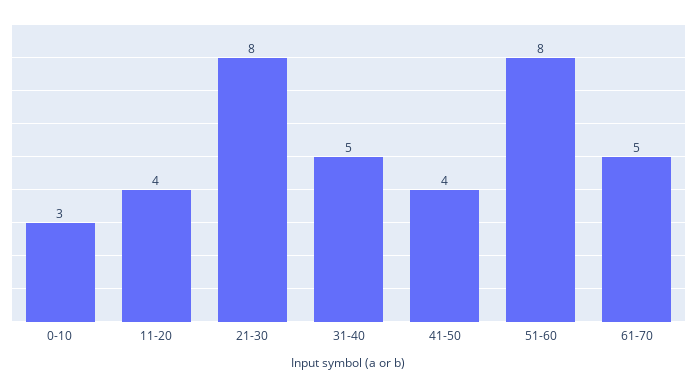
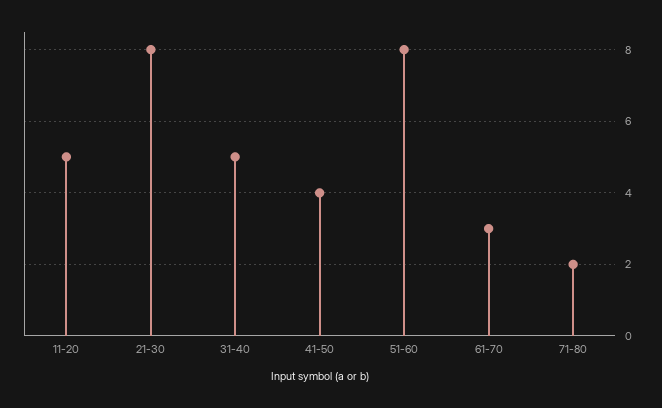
0-10: 3 -> none
11-20: 4 -> 5
61-70: 5 -> 3
71-80: none -> 2

